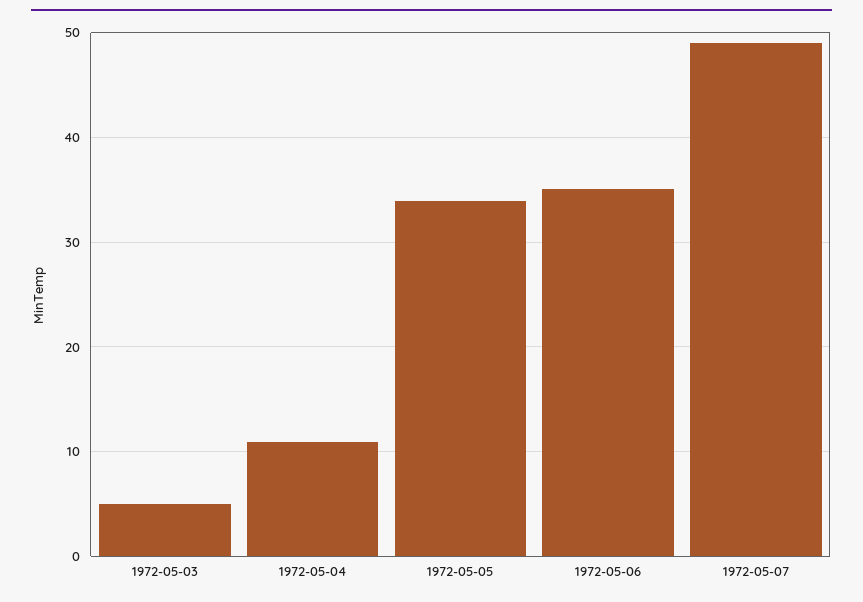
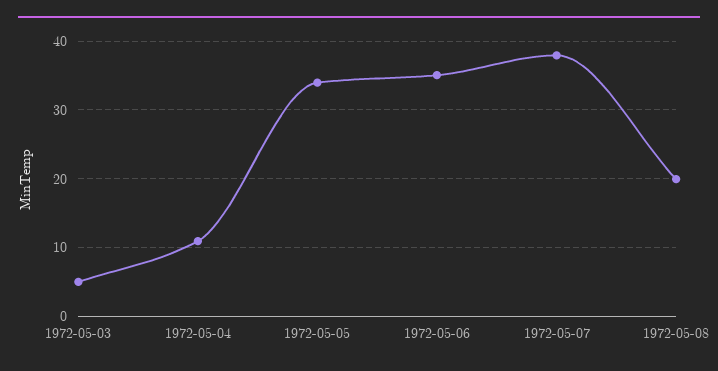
1972-05-07: 49 -> 38
1972-05-08: none -> 20

